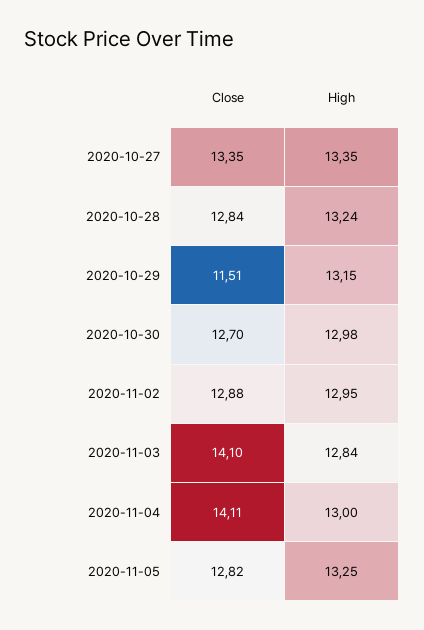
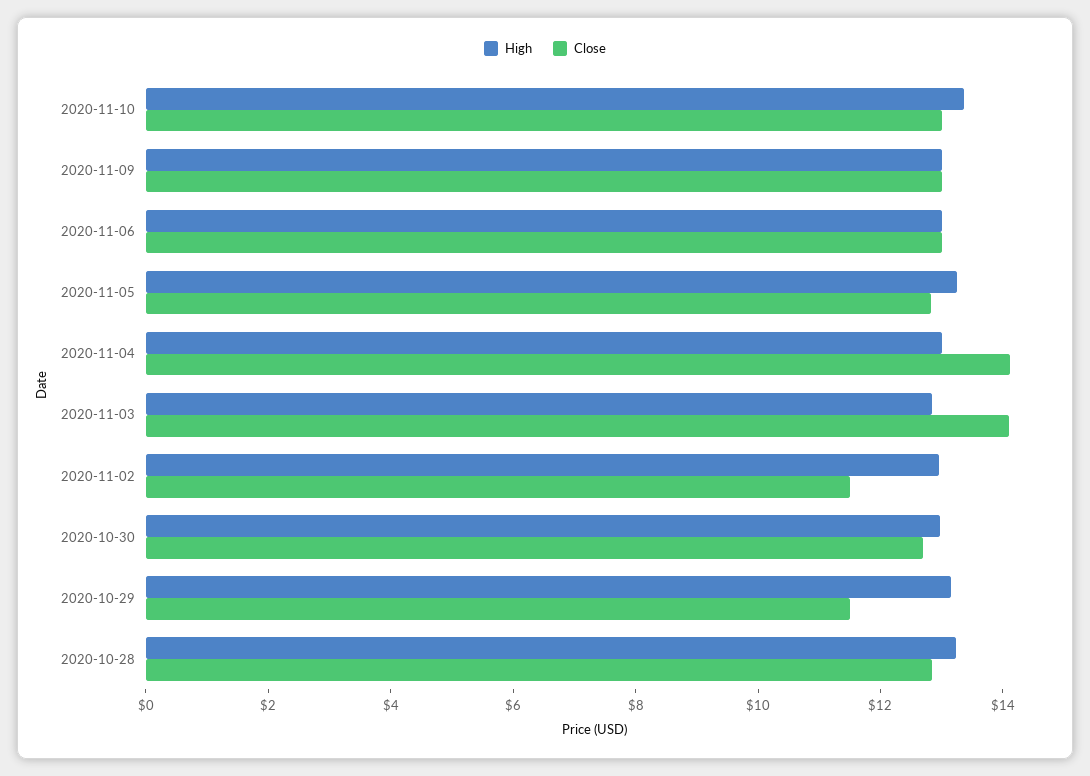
Close, 2020-10-27: 13.35 -> none
High, 2020-10-27: 13.35 -> none
Close, 2020-11-02: 12.88 -> 11.5
High, 2020-11-10: none -> 13.5
Close, 2020-11-10: none -> 13
High, 2020-11-09: none -> 13
Close, 2020-11-09: none -> 13
High, 2020-11-06: none -> 13
Close, 2020-11-06: none -> 13

